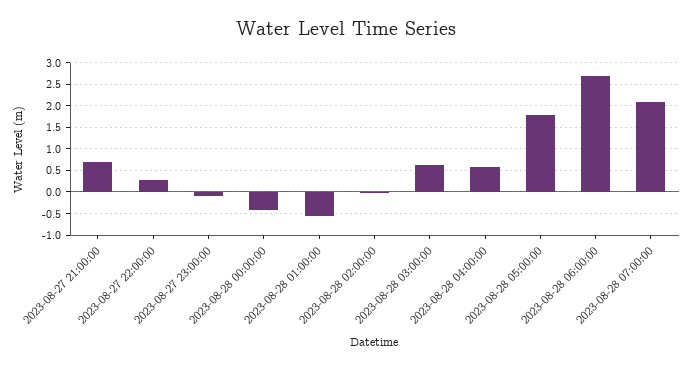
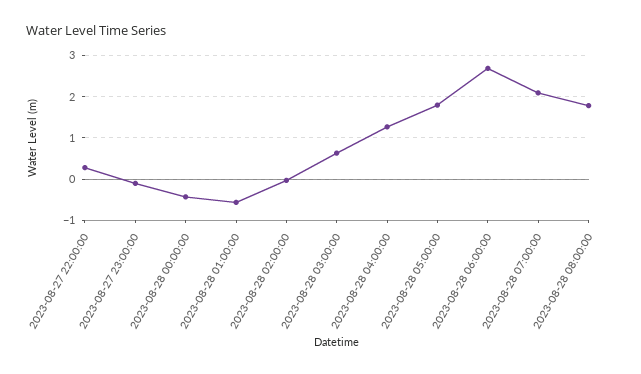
2023-08-27 21:00:00: 0.75 -> none
2023-08-28 04:00:00: 0.5 -> 1.2
2023-08-28 08:00:00: none -> 1.8

